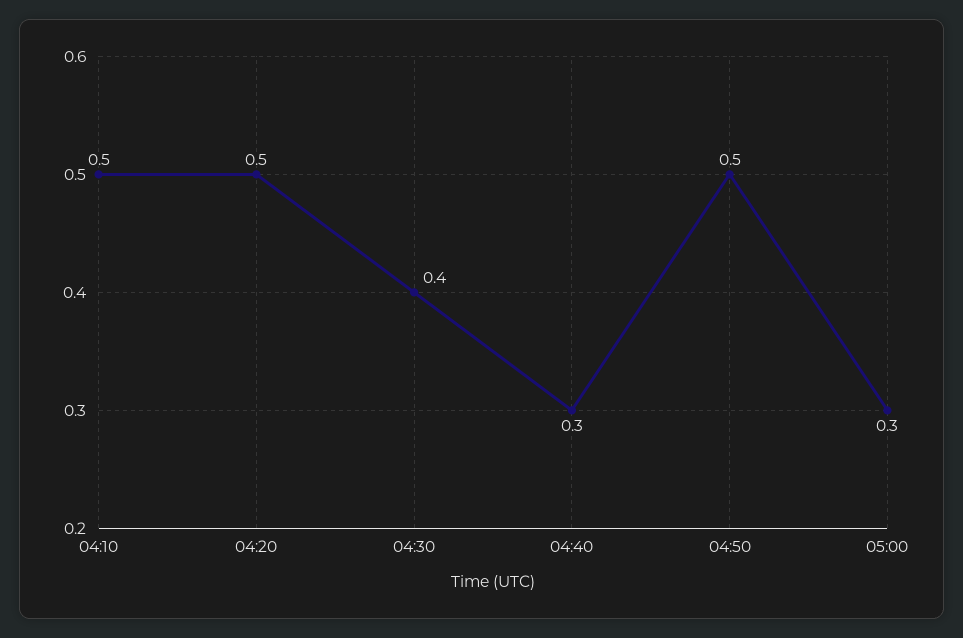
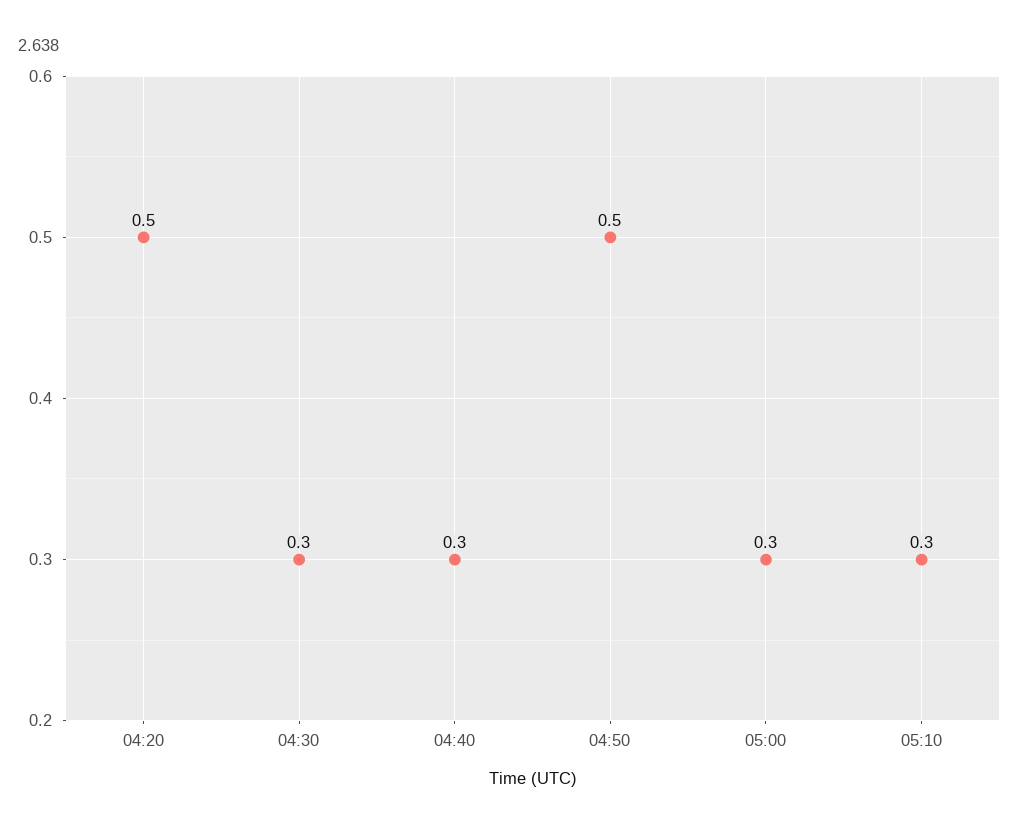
04:10: 0.5 -> none
04:30: 0.4 -> 0.3
05:10: none -> 0.3

